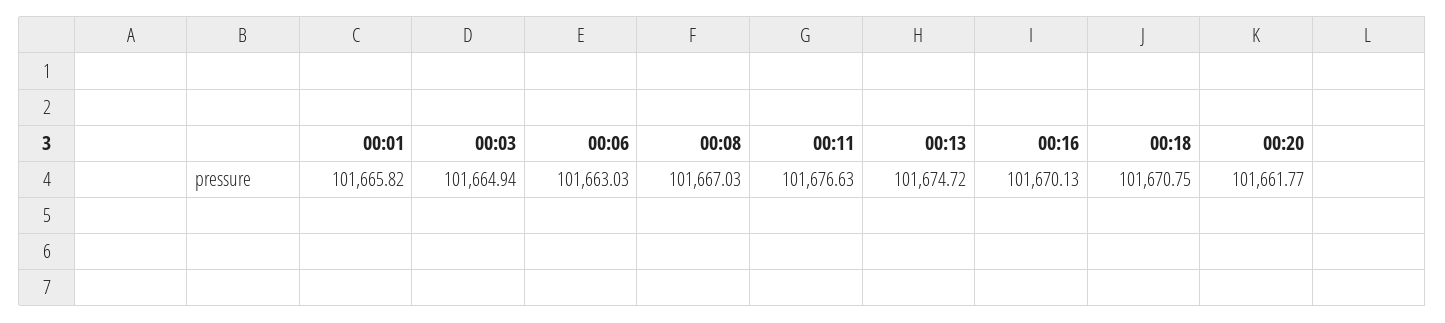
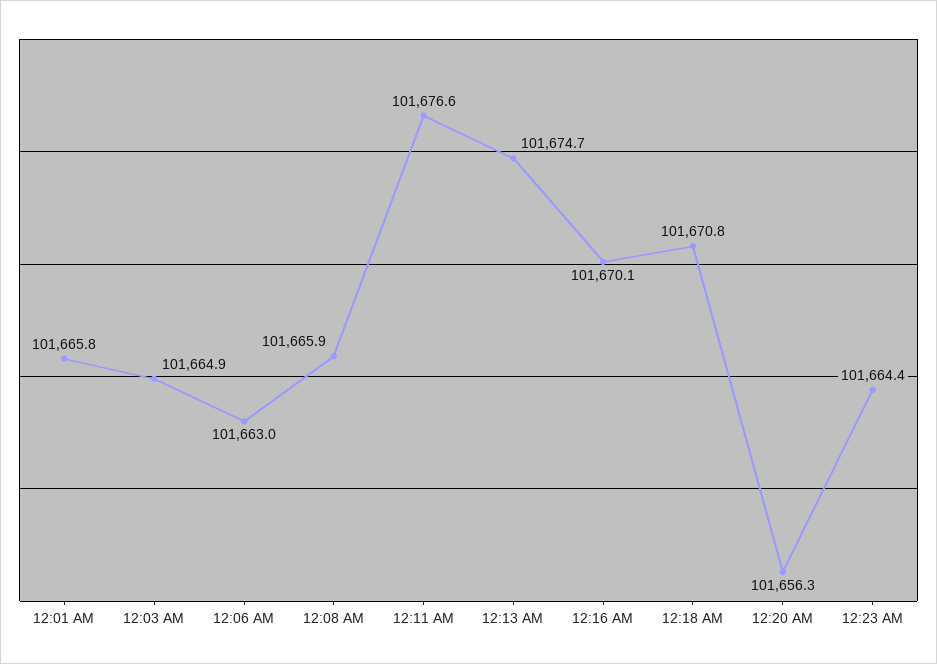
00:08: 101667.03 -> 101665.9
00:20: 101661.77 -> 101656.3
12:23 AM: none -> 101664.4

